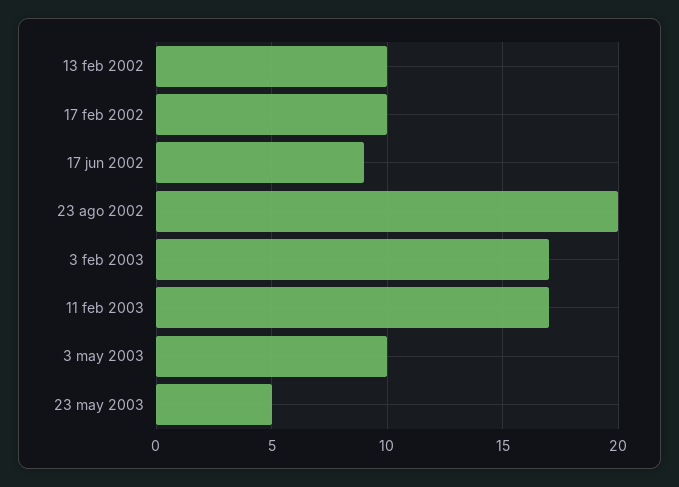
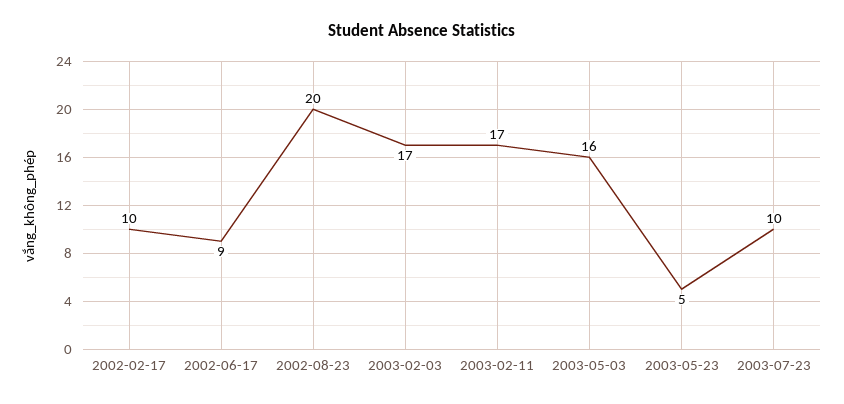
13 feb 2002: 10 -> none
3 may 2003: 10 -> 16
2003-07-23: none -> 10

